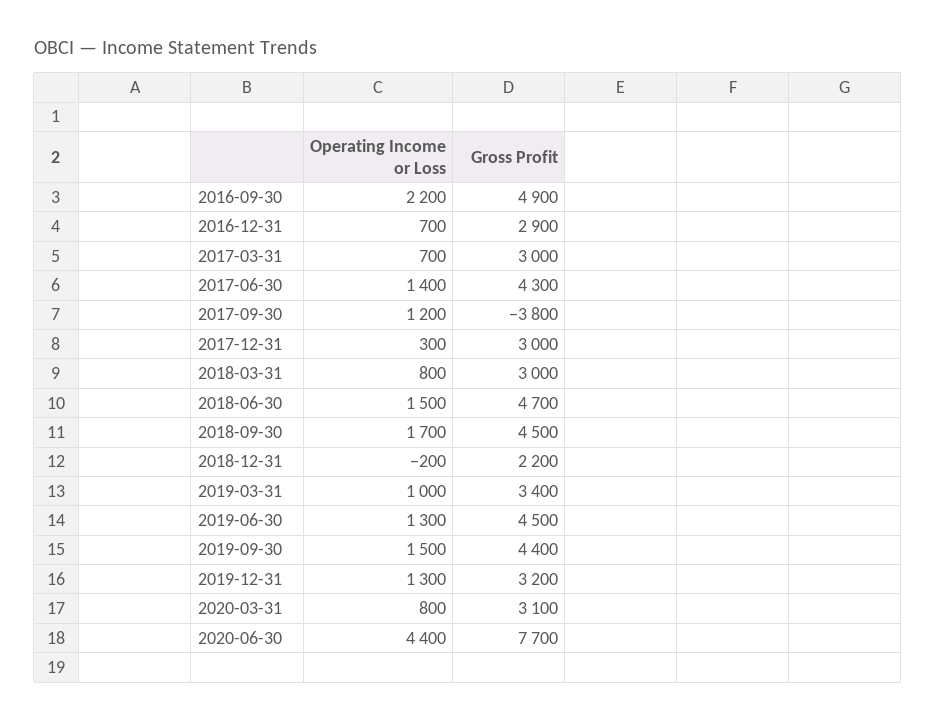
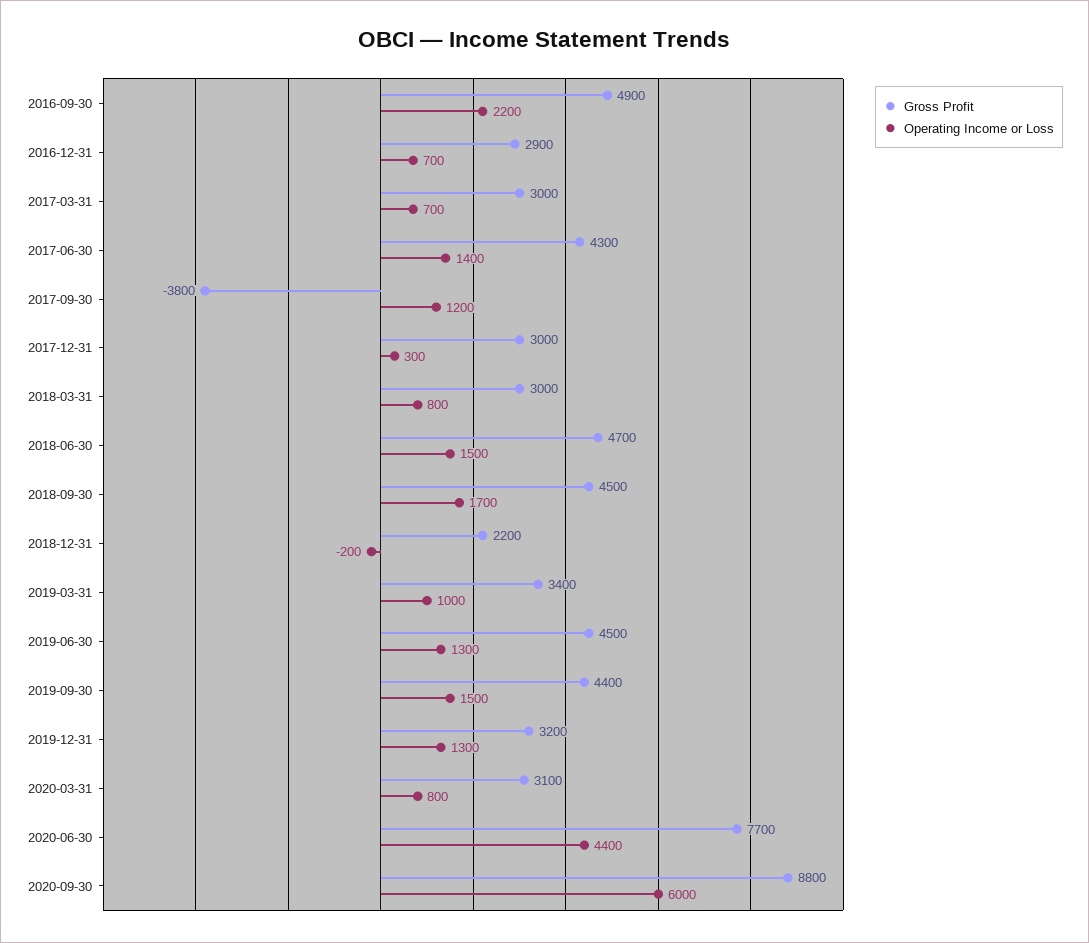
Gross Profit, 2020-09-30: none -> 8800
Operating Income or Loss, 2020-09-30: none -> 6000

